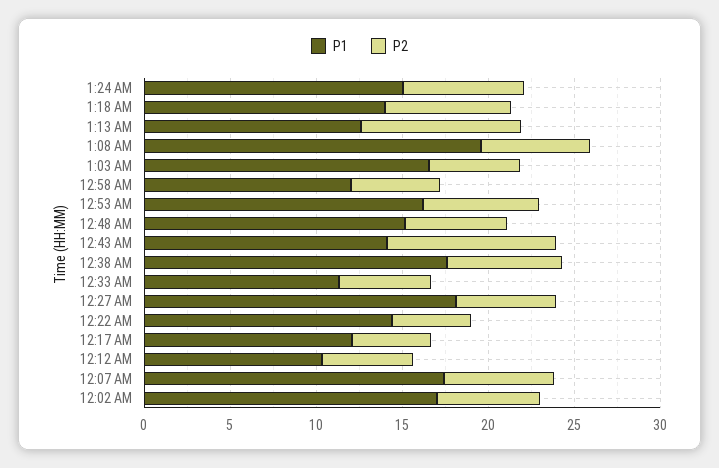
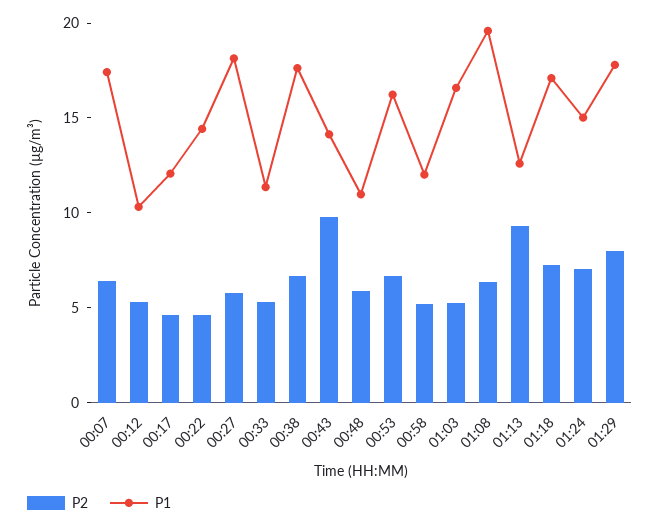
P1, 1:18 AM: 14 -> 17
P1, 12:48 AM: 15 -> 11
P1, 12:02 AM: 17 -> none
P2, 12:02 AM: 6 -> none
P2, 01:29: none -> 8
P1, 01:29: none -> 18

